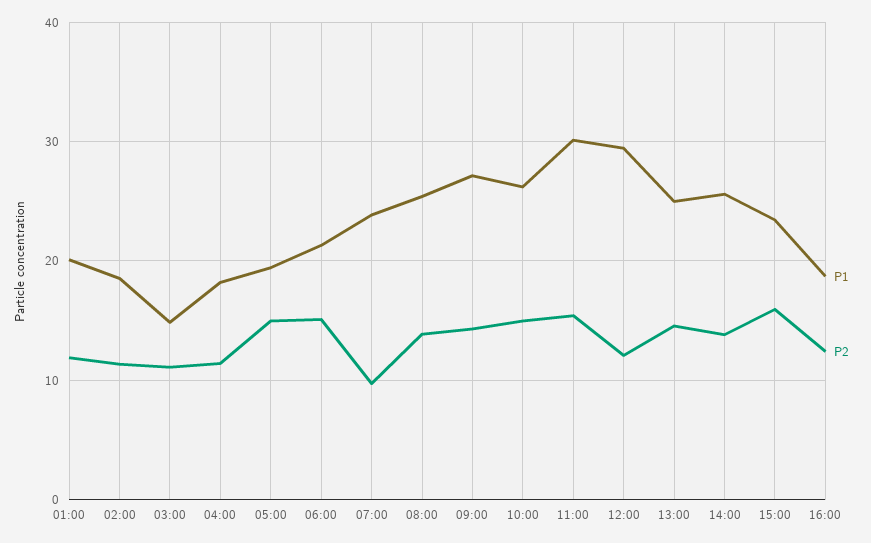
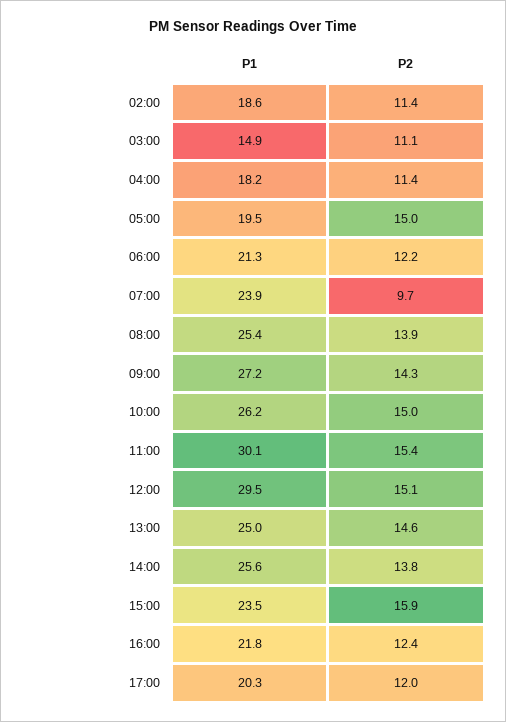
P1, 01:00: 20 -> none
P2, 01:00: 12 -> none
P2, 06:00: 15 -> 12.2
P2, 12:00: 12 -> 15.1
P1, 16:00: 19 -> 21.8
P1, 17:00: none -> 20.3
P2, 17:00: none -> 12

